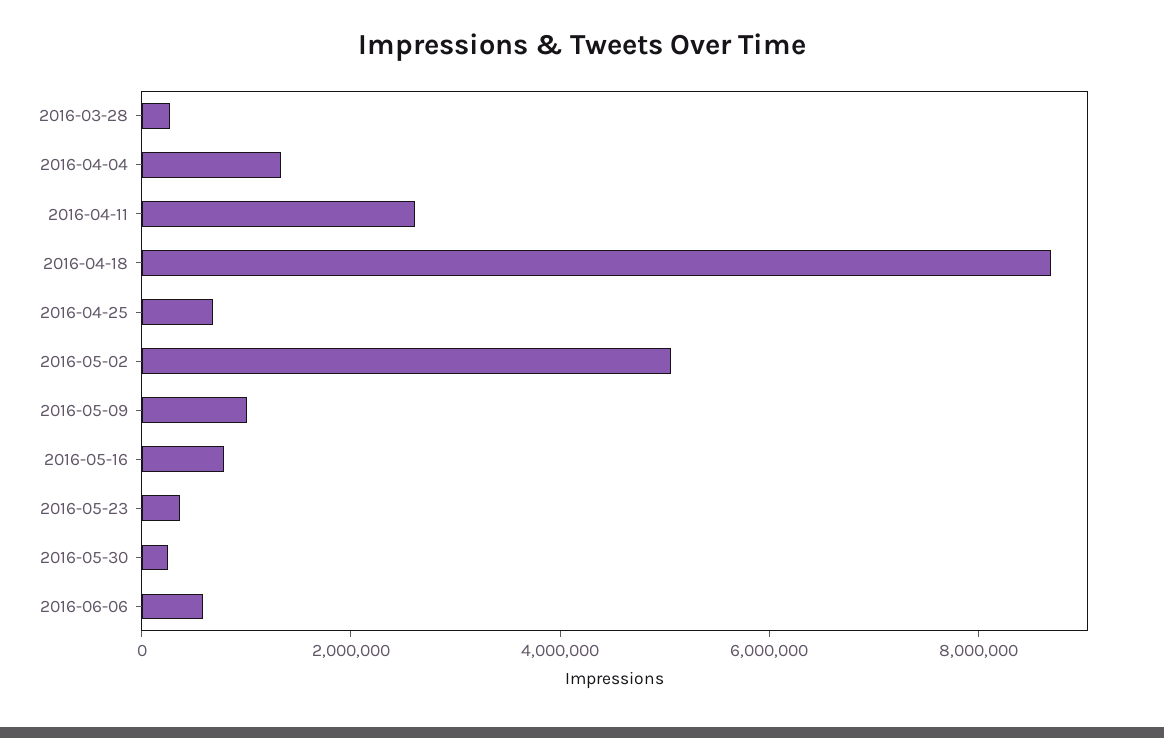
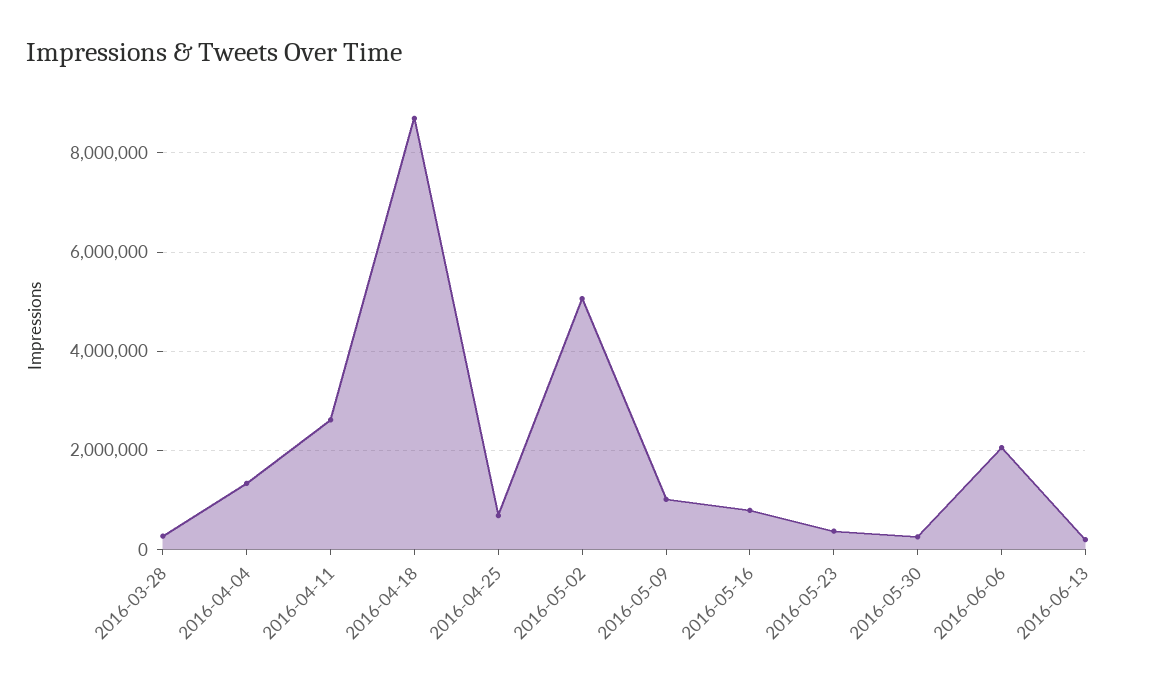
2016-06-06: 500000 -> 2000000
2016-06-13: none -> 200000

